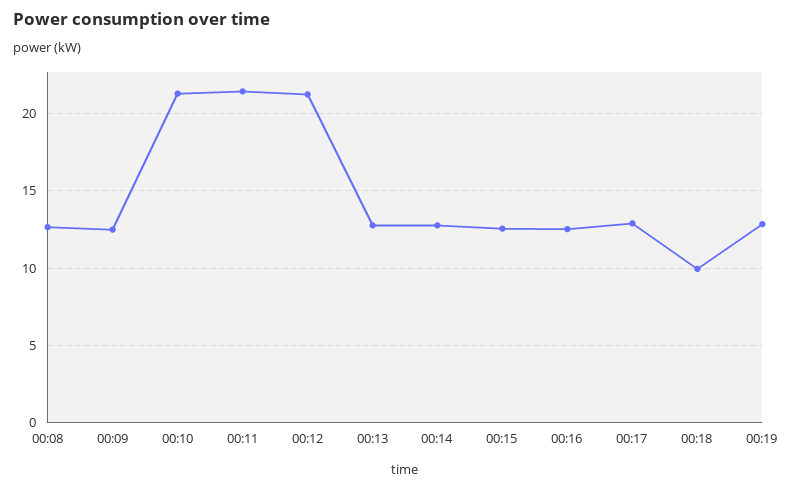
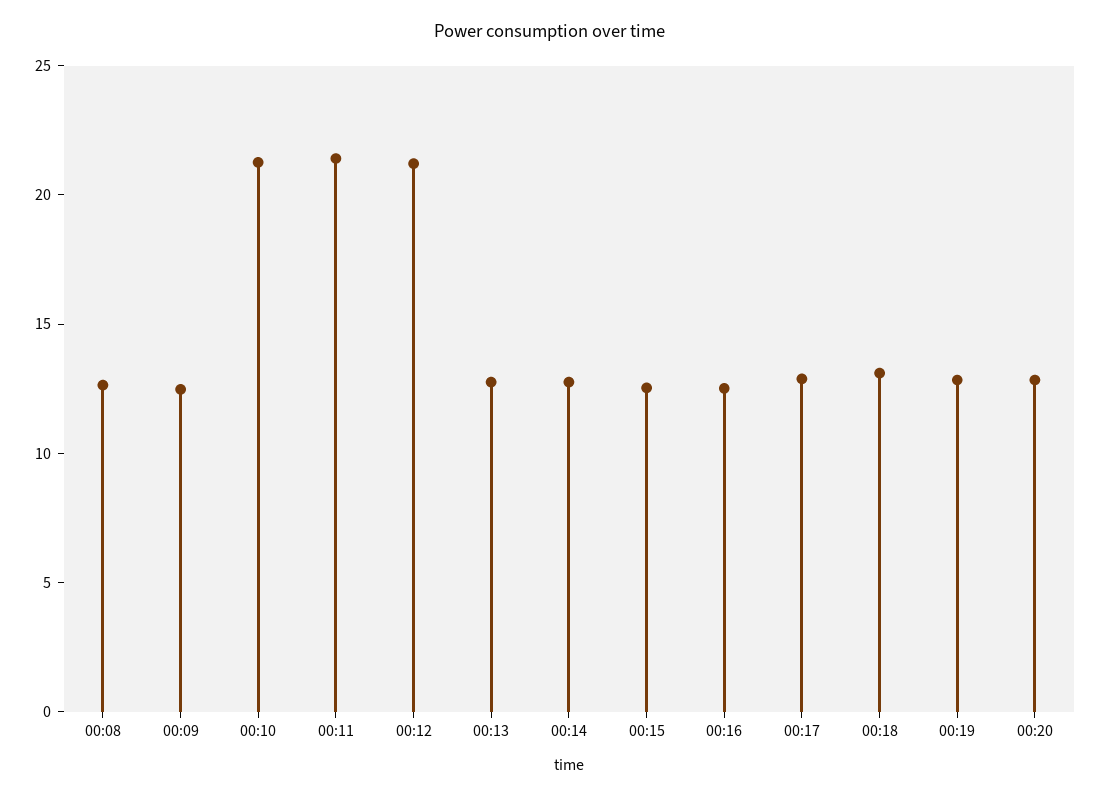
00:18: 10 -> 13
00:20: none -> 13

